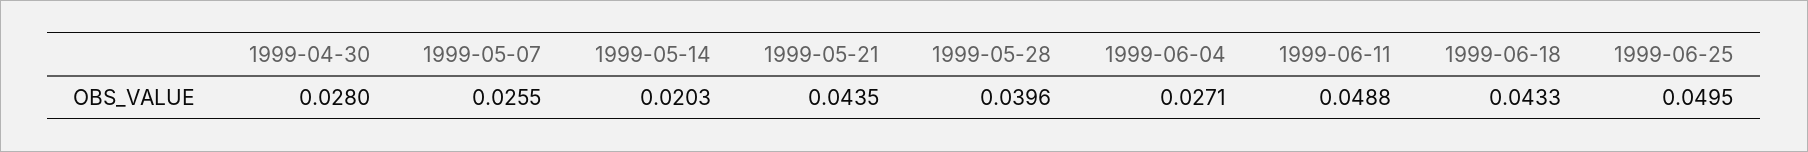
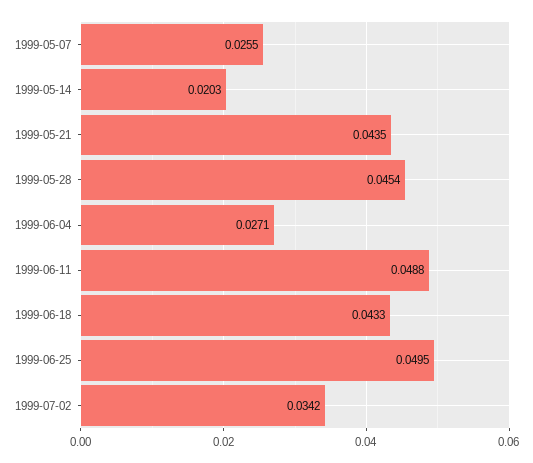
1999-04-30: 0.028 -> none
1999-05-28: 0.0396 -> 0.0454
1999-07-02: none -> 0.0342

